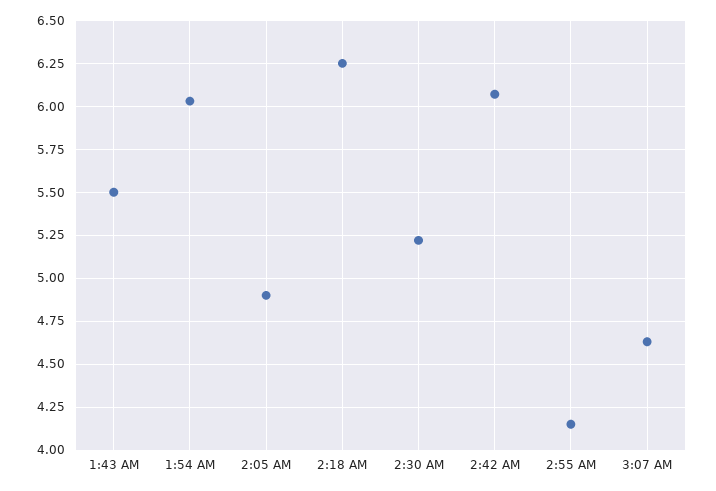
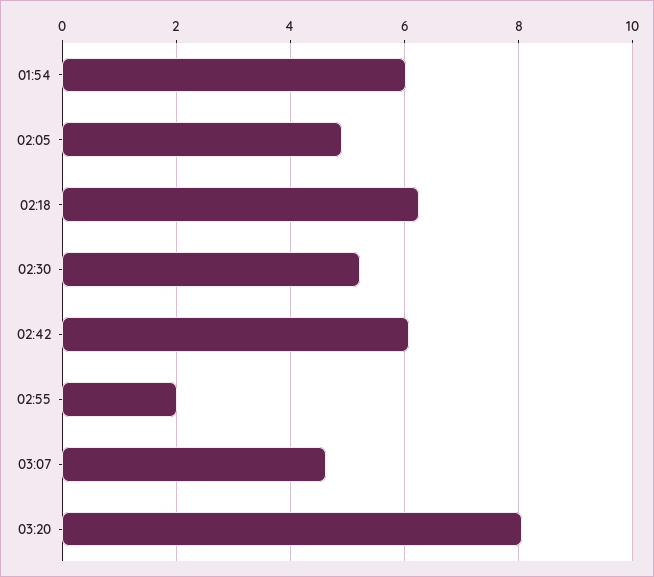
1:43 AM: 5.5 -> none
2:55 AM: 4.15 -> 2
03:20: none -> 8

